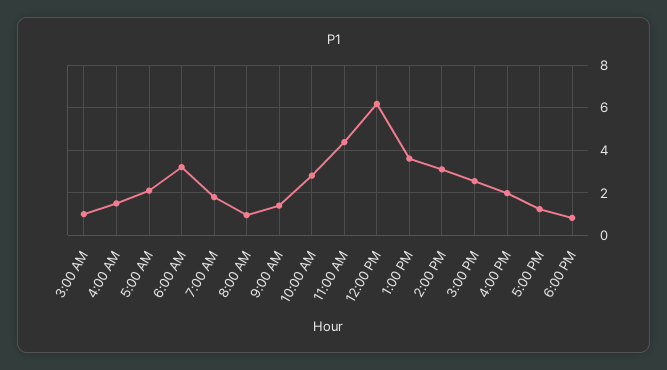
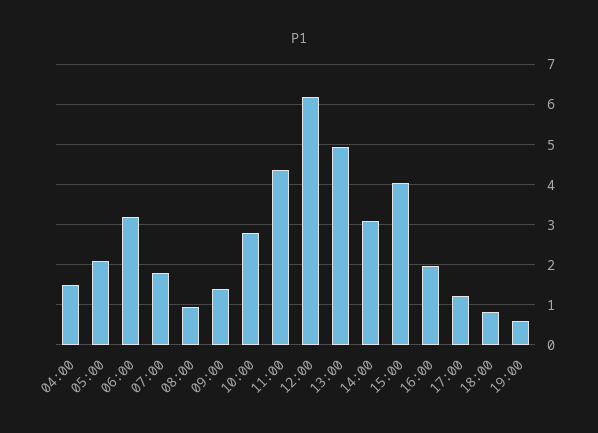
3:00 AM: 1 -> none
1:00 PM: 3.5 -> 5
3:00 PM: 2.5 -> 4
19:00: none -> 0.6

